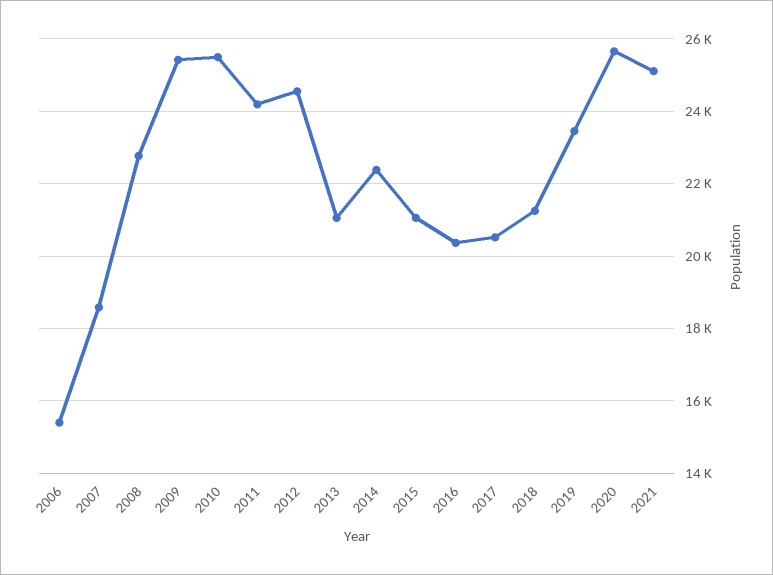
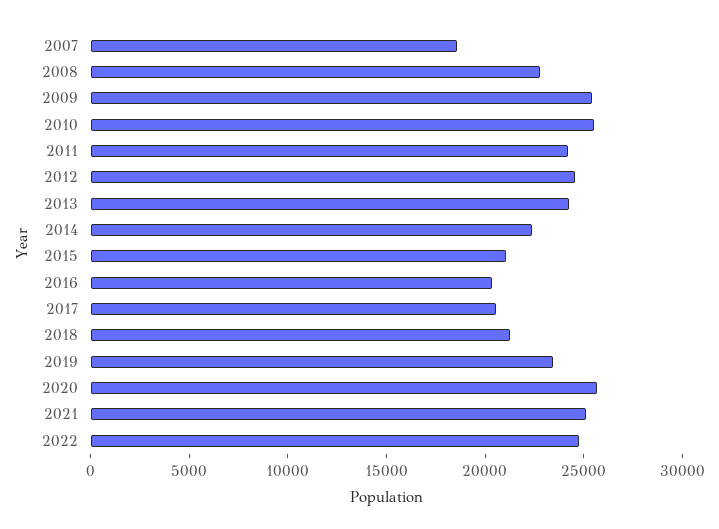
2006: 15400 -> none
2013: 21000 -> 24000
2022: none -> 25000

